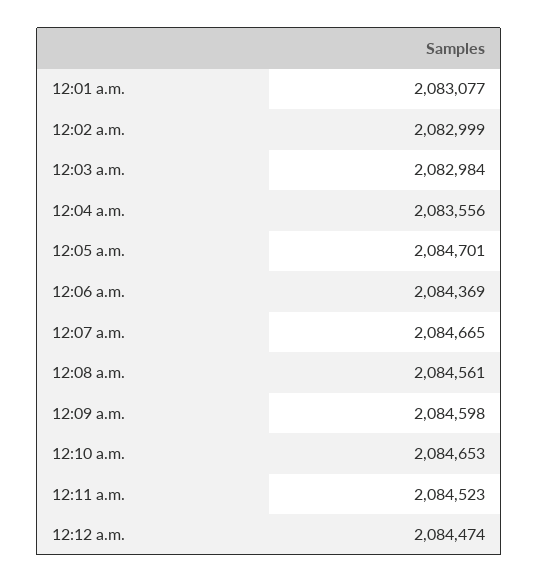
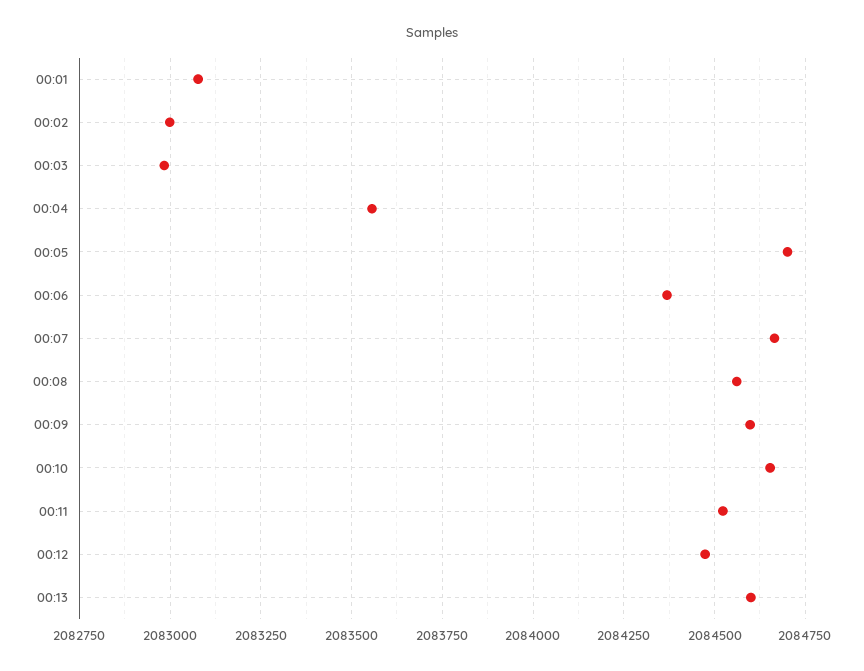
00:13: none -> 2084600

